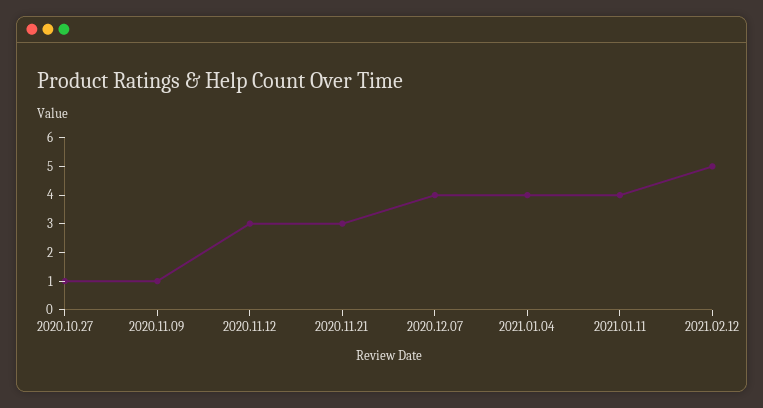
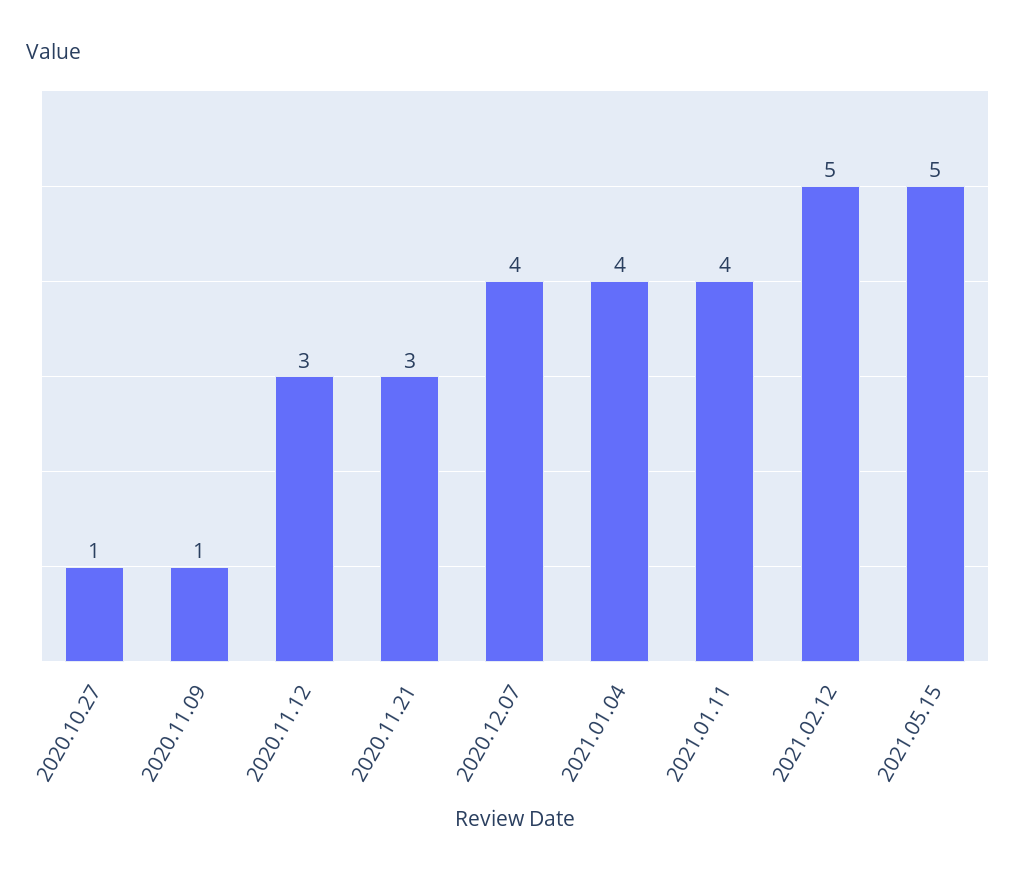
2021.05.15: none -> 5

